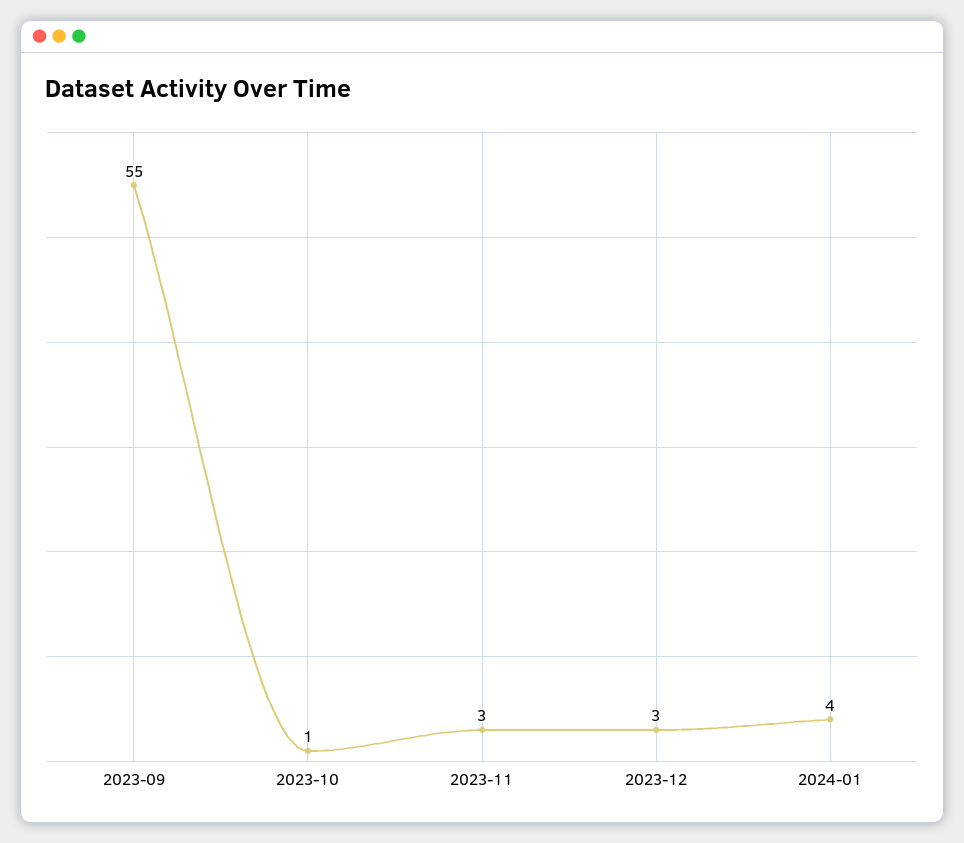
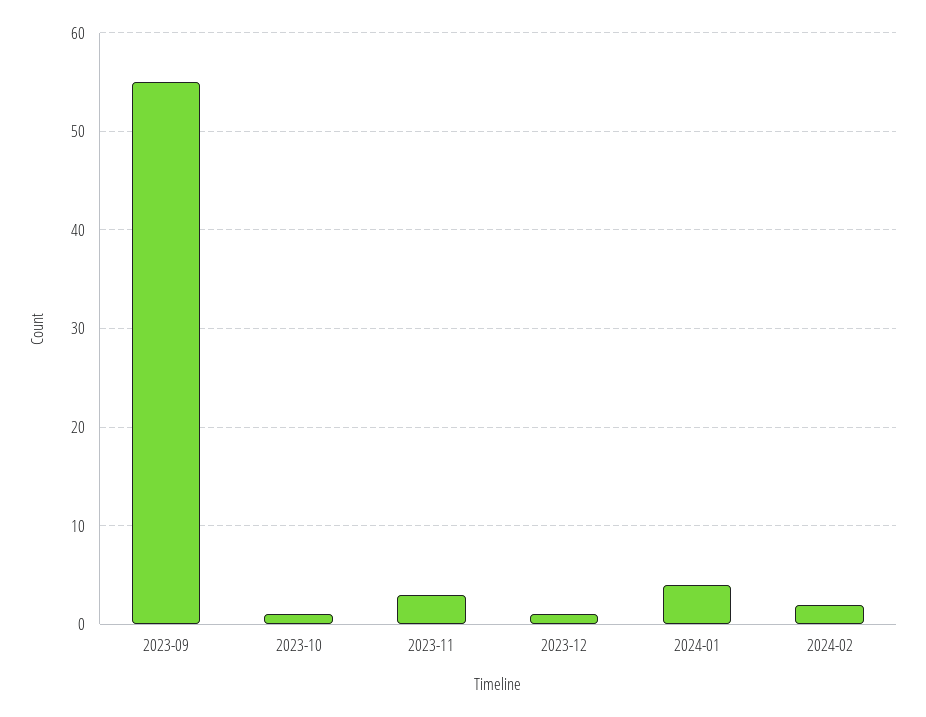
2023-12: 3 -> 1
2024-02: none -> 2

